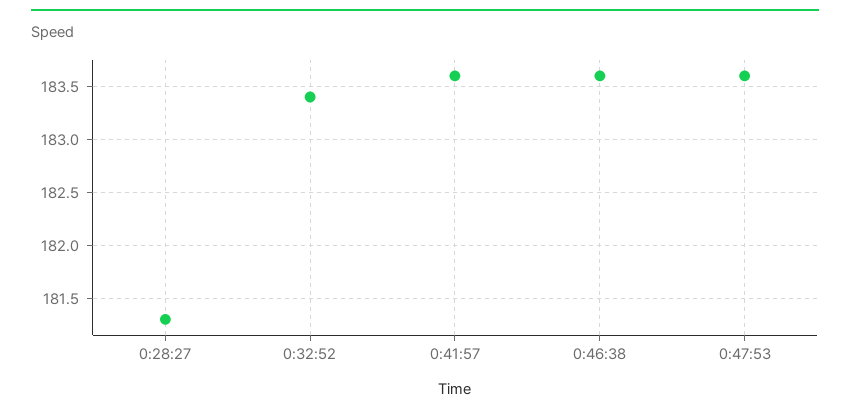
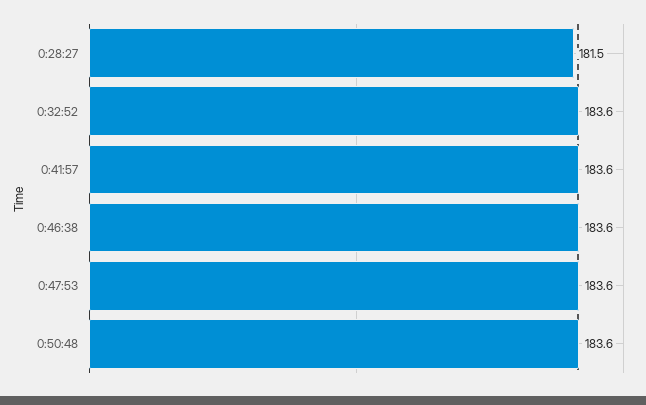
0:28:27: 181.3 -> 181.5
0:32:52: 183.4 -> 183.6
0:50:48: none -> 183.6

